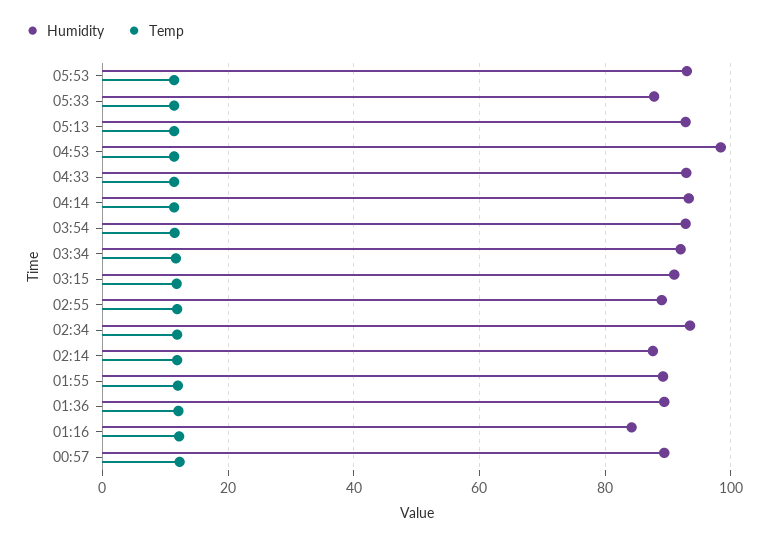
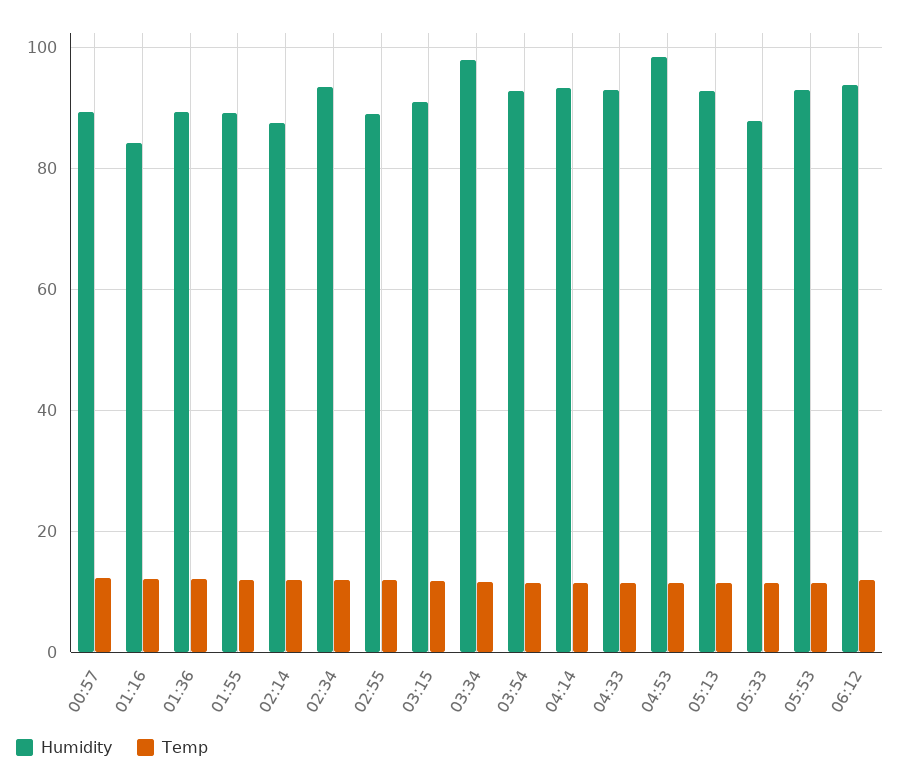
Humidity, 03:34: 92 -> 98
Humidity, 06:12: none -> 94
Temp, 06:12: none -> 12

